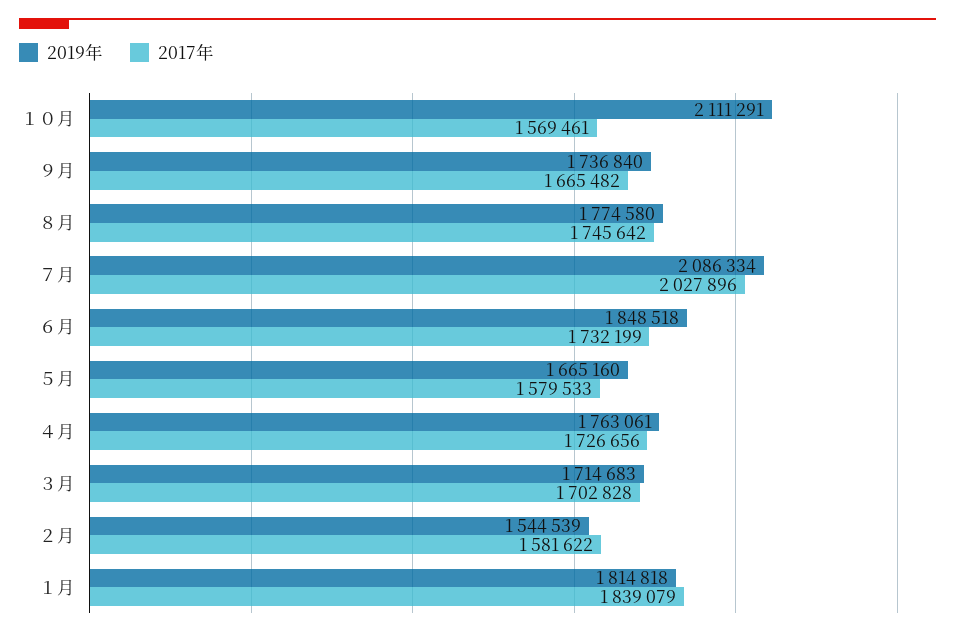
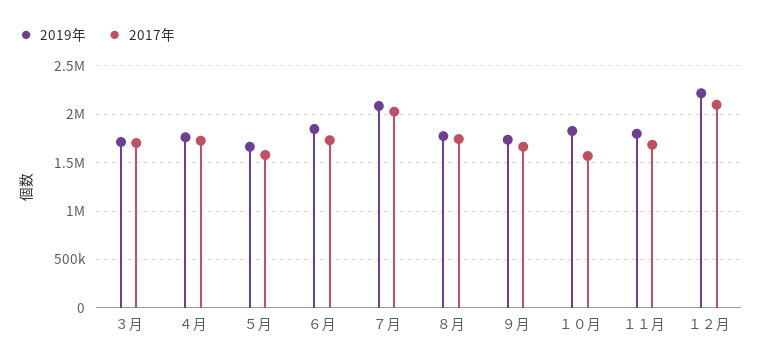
2019年, １０月: 2111291 -> 1800000
2019年, ２月: 1544539 -> none
2017年, ２月: 1581622 -> none
2019年, １月: 1814818 -> none
2017年, １月: 1839079 -> none
2019年, １１月: none -> 1800000
2017年, １１月: none -> 1700000
2019年, １２月: none -> 2200000
2017年, １２月: none -> 2100000

